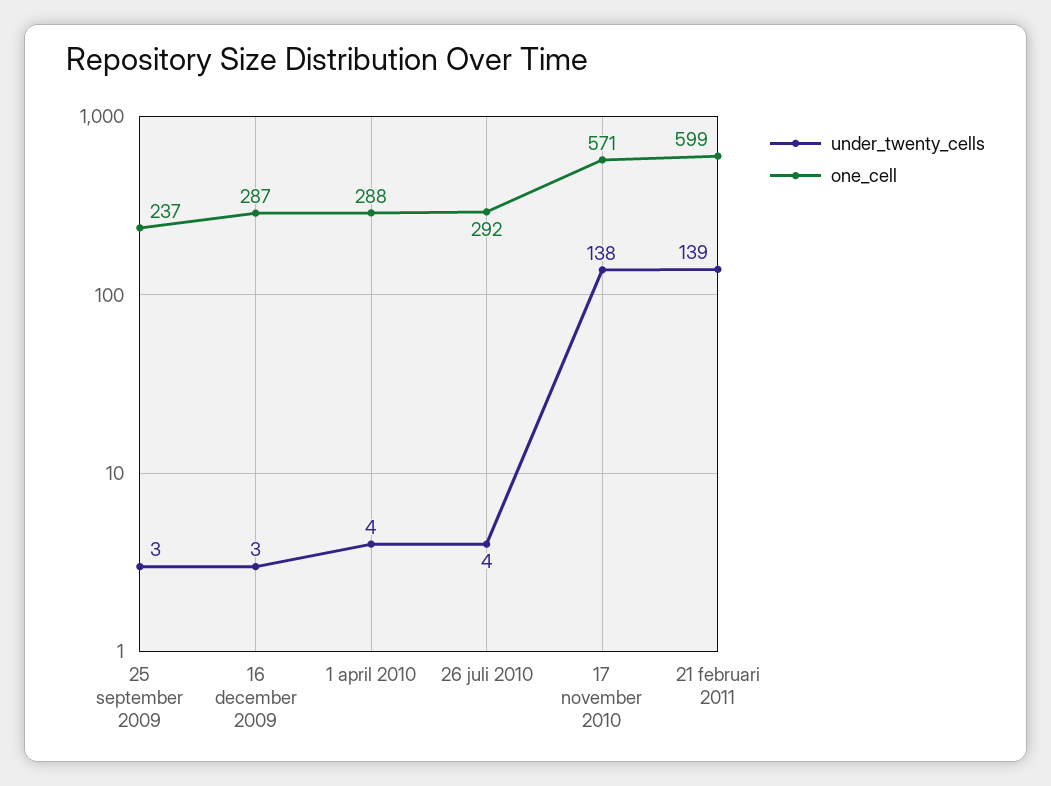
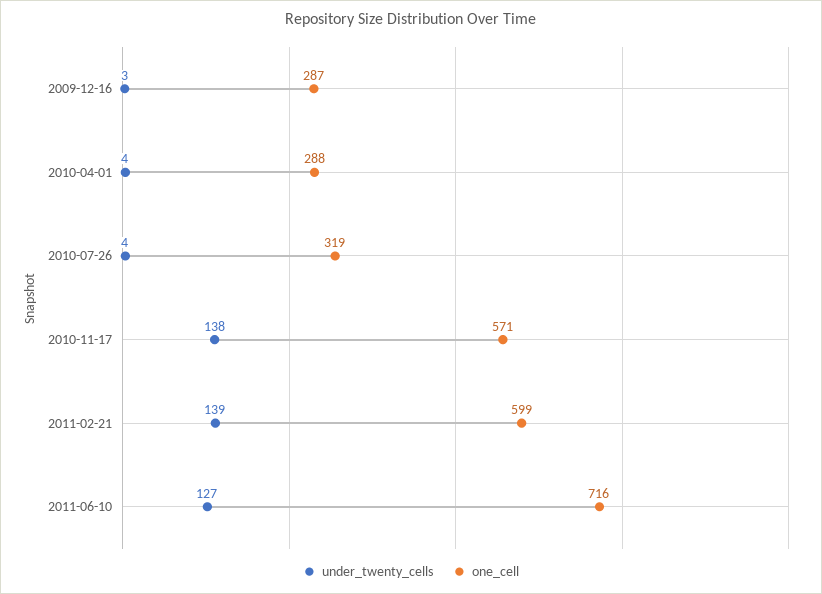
under_twenty_cells, 25 september 2009: 3 -> none
one_cell, 25 september 2009: 237 -> none
one_cell, 26 juli 2010: 292 -> 319
under_twenty_cells, 2011-06-10: none -> 127
one_cell, 2011-06-10: none -> 716

